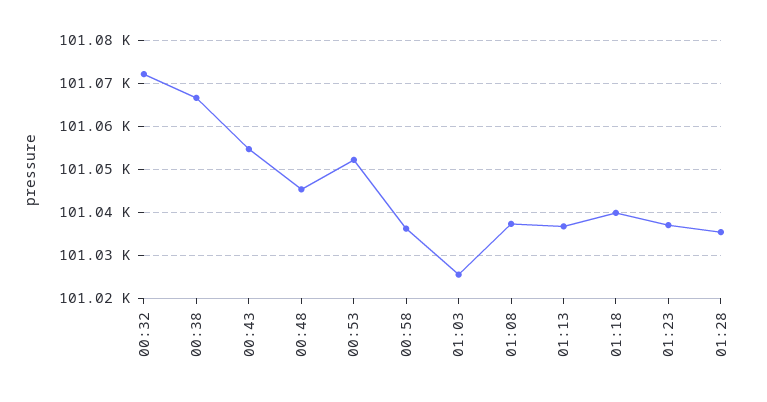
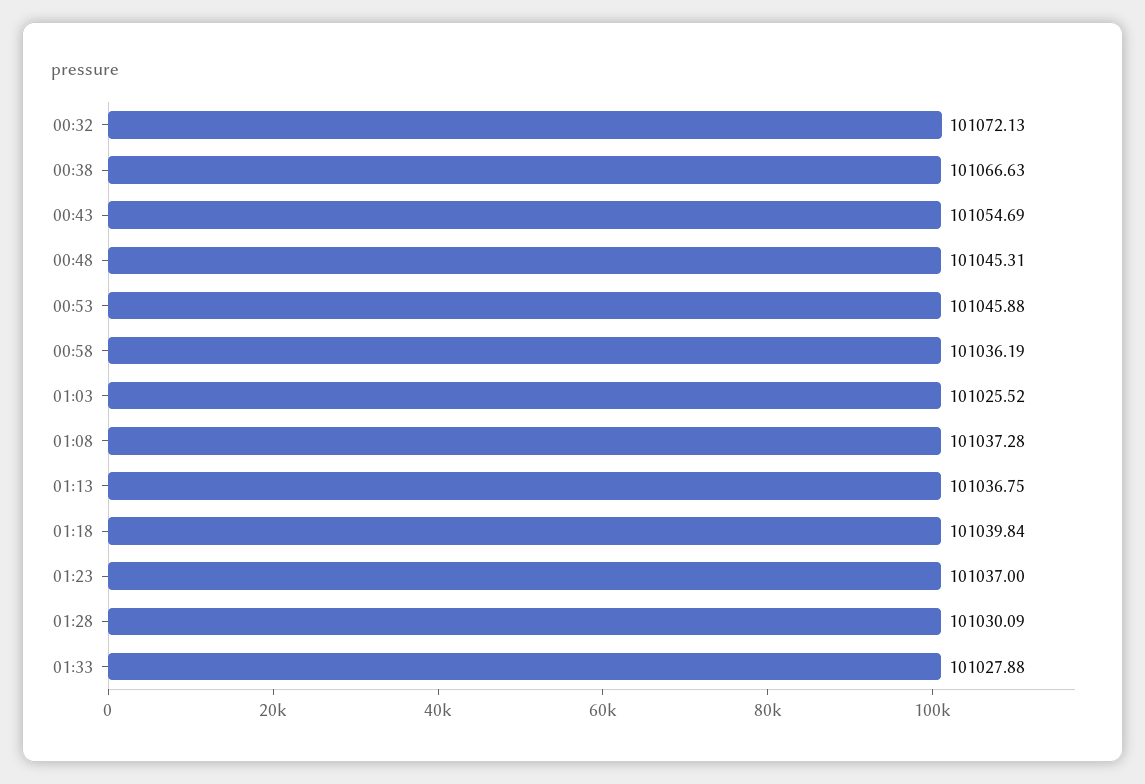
00:53: 101052 -> 101045.88
01:28: 101036 -> 101030.09
01:33: none -> 101027.88

